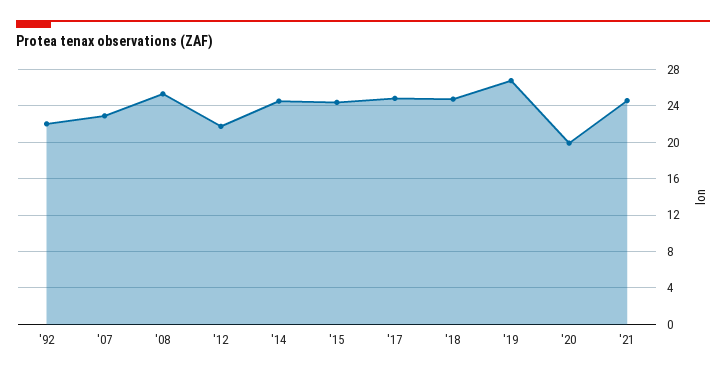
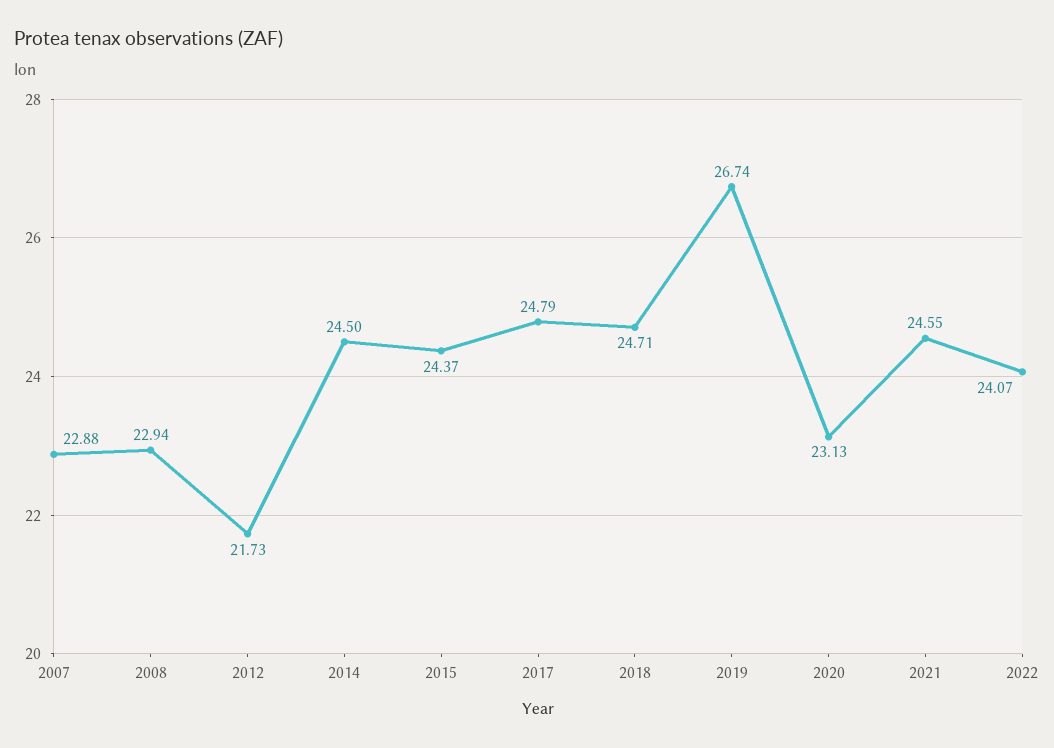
'92: 22 -> none
'08: 25 -> 22.94
'20: 20 -> 23.13
2022: none -> 24.07

